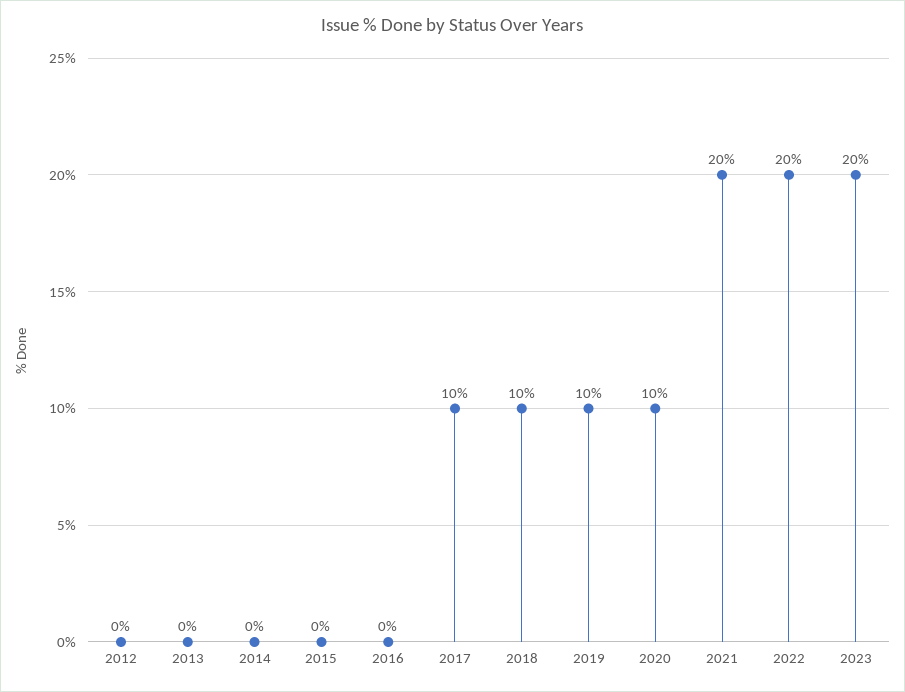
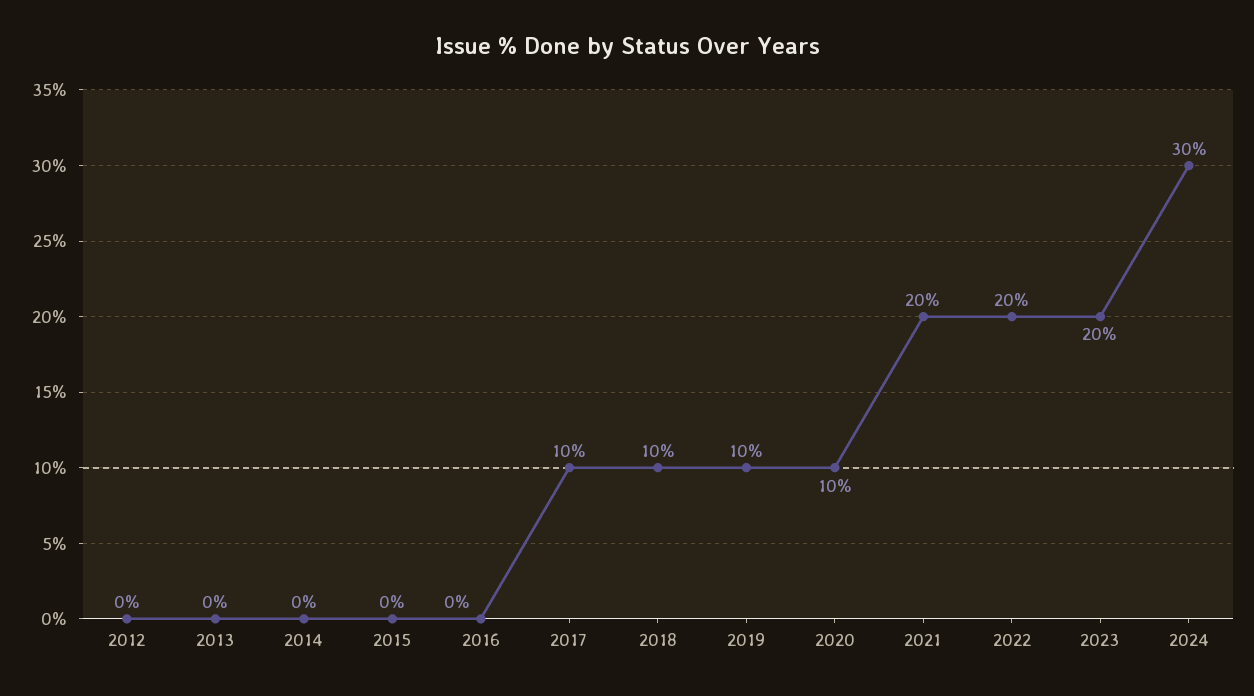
2024: none -> 30

